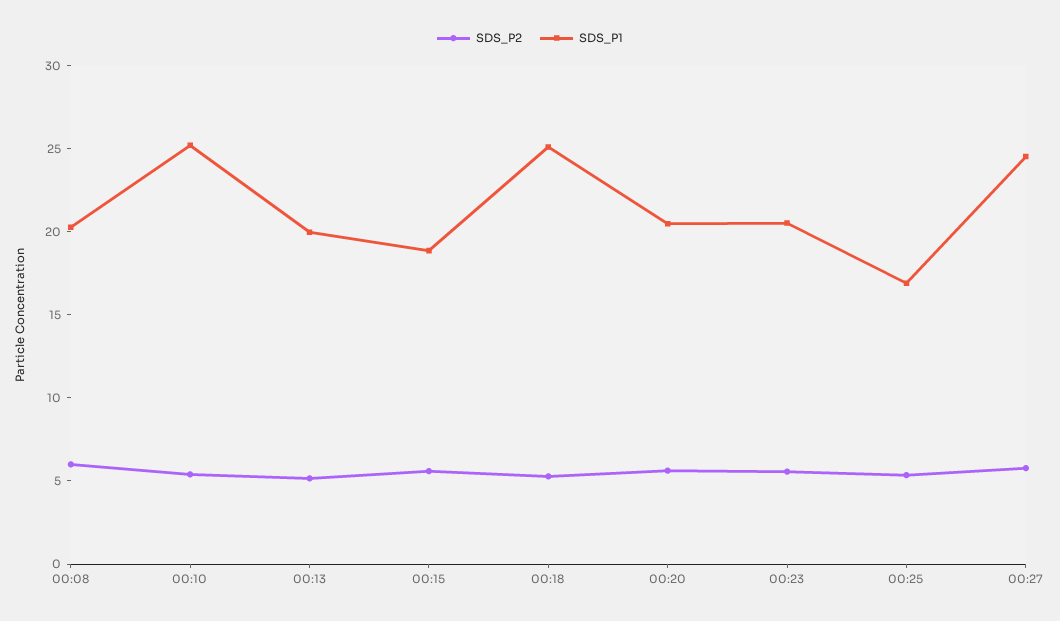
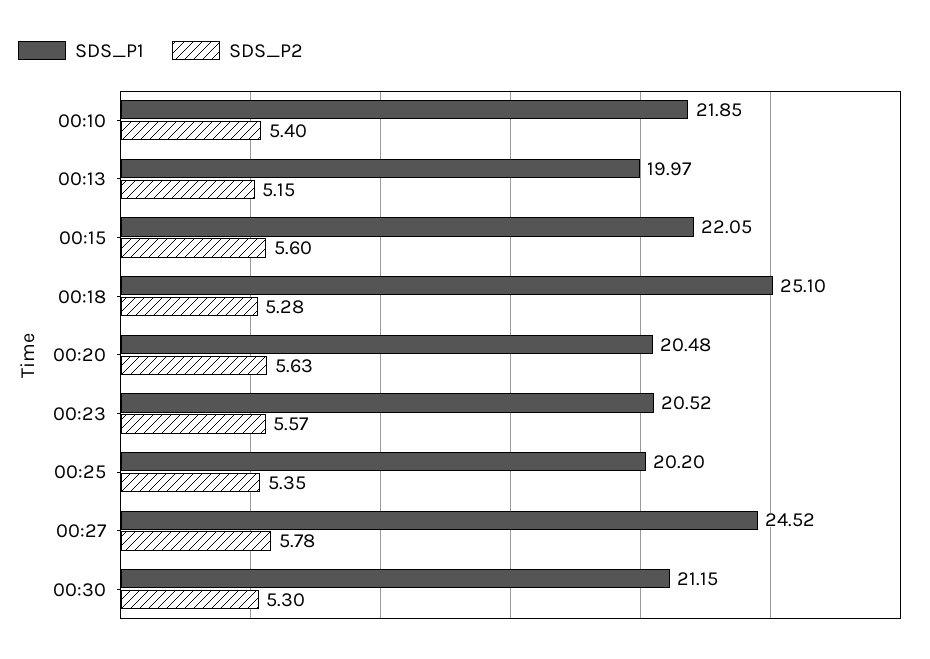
SDS_P2, 00:08: 6 -> none
SDS_P1, 00:08: 20 -> none
SDS_P1, 00:10: 25 -> 21.85
SDS_P1, 00:15: 19 -> 22.05
SDS_P1, 00:25: 17 -> 20.2
SDS_P1, 00:30: none -> 21.15
SDS_P2, 00:30: none -> 5.3

